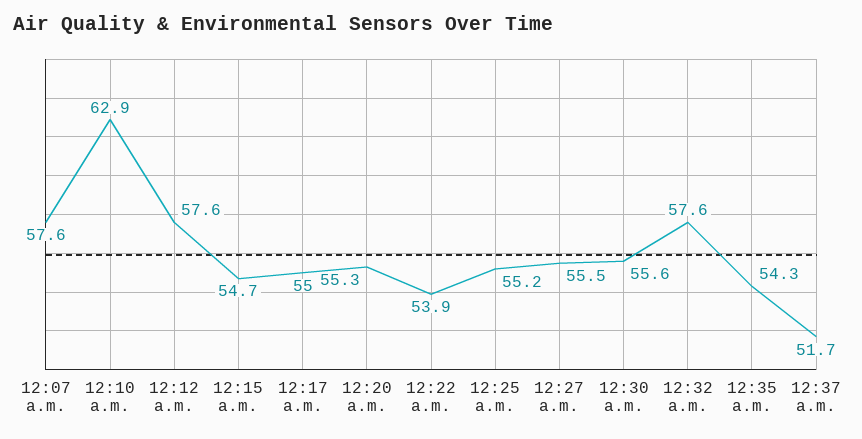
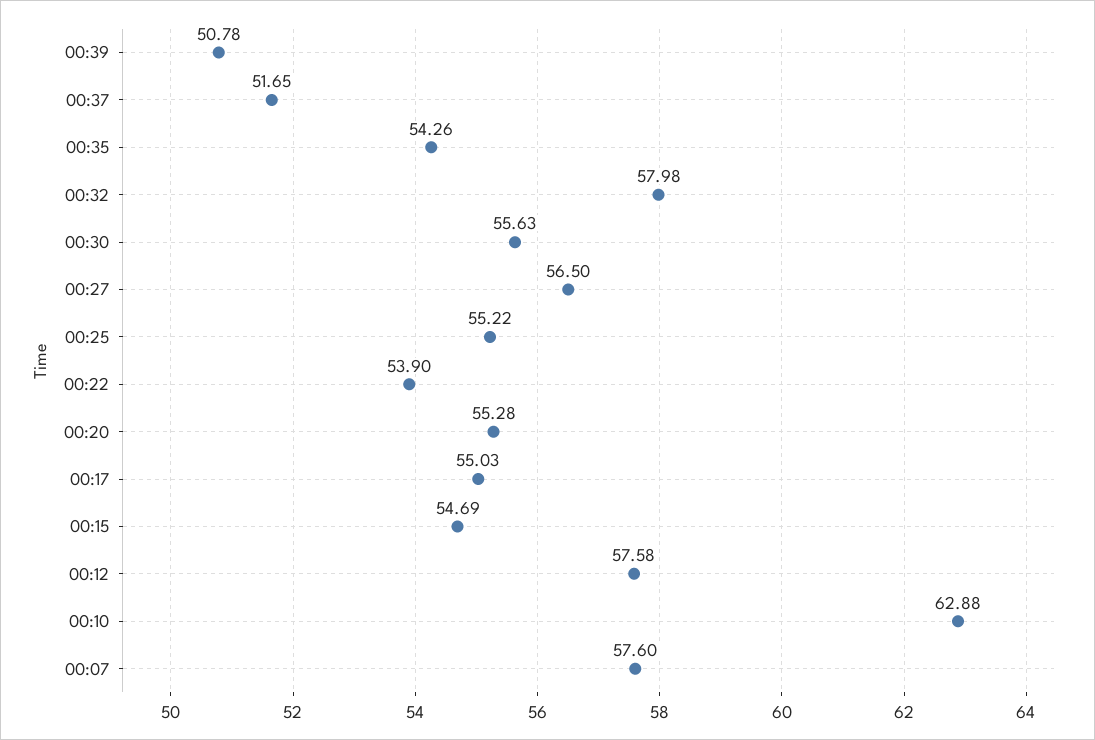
12:27 a.m.: 55.5 -> 56.5
12:32 a.m.: 57.6 -> 57.98
00:39: none -> 50.78

